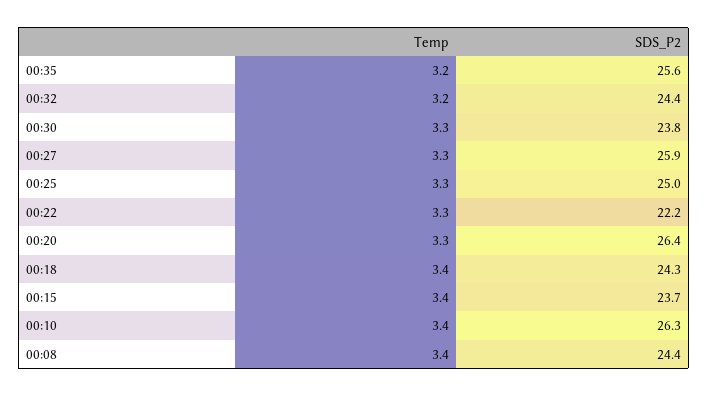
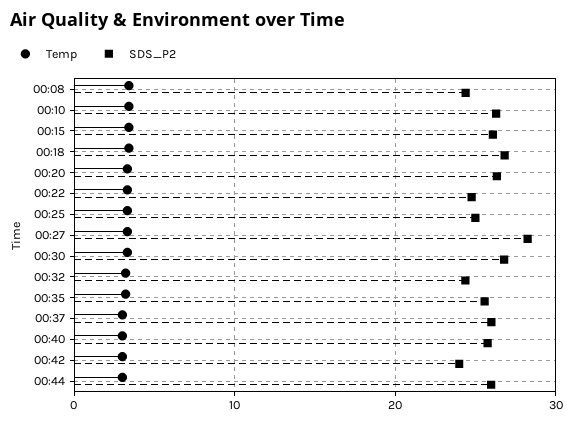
SDS_P2, 00:30: 23.8 -> 27
SDS_P2, 00:27: 25.9 -> 28
SDS_P2, 00:22: 22.2 -> 25
SDS_P2, 00:18: 24.3 -> 27
SDS_P2, 00:15: 23.7 -> 26
Temp, 00:37: none -> 3
SDS_P2, 00:37: none -> 26
Temp, 00:40: none -> 3
SDS_P2, 00:40: none -> 26
Temp, 00:42: none -> 3
SDS_P2, 00:42: none -> 24
Temp, 00:44: none -> 3
SDS_P2, 00:44: none -> 26

